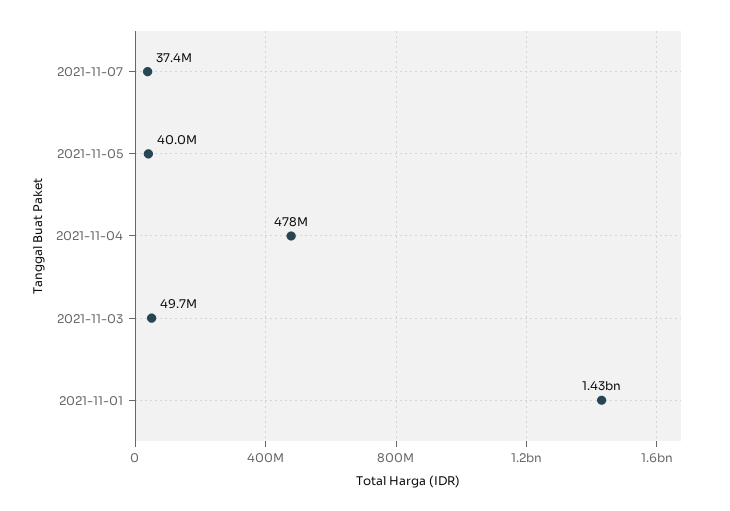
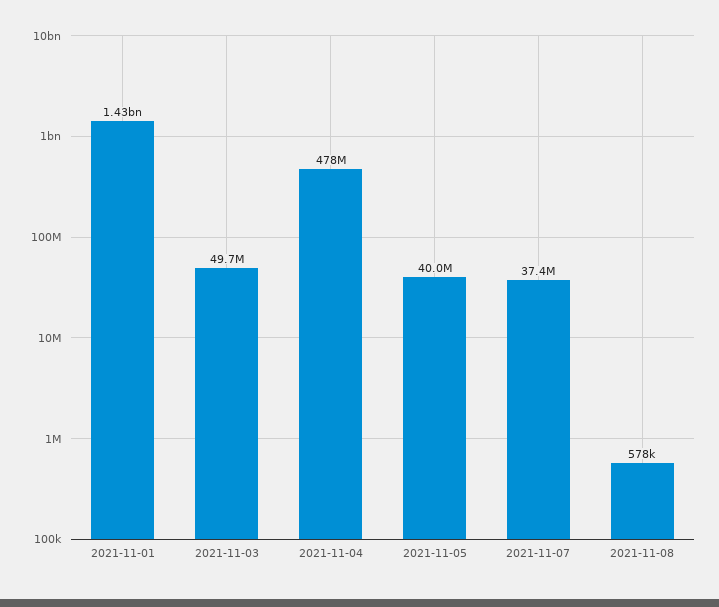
2021-11-08: none -> 578000

